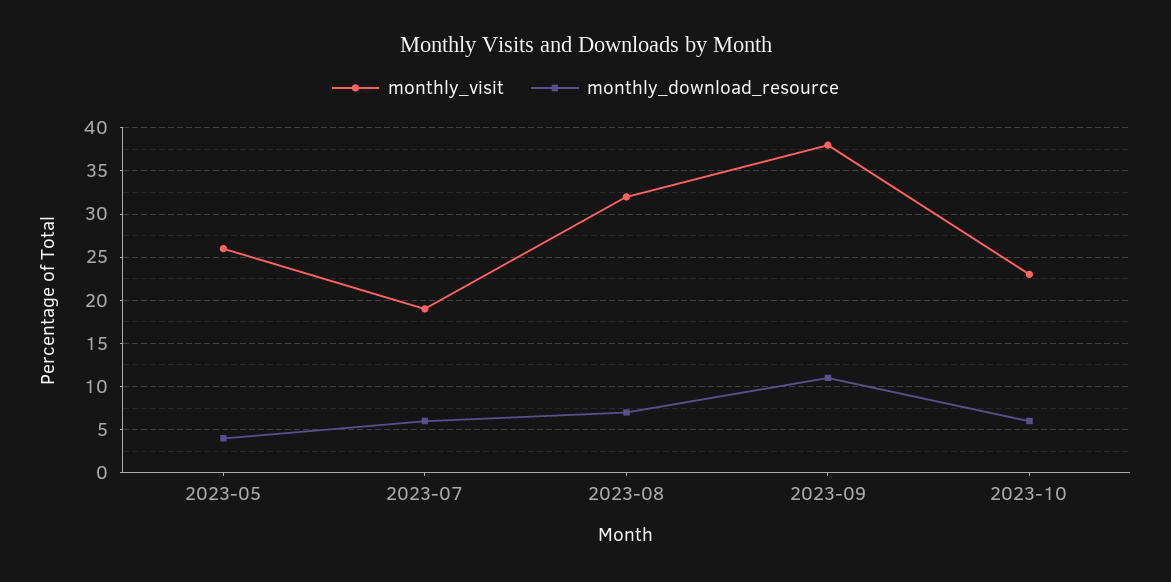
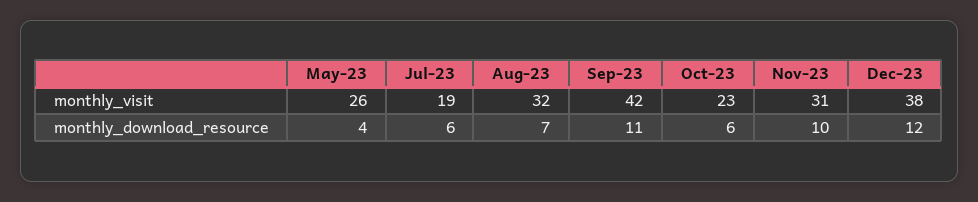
monthly_visit, 2023-09: 38 -> 42
monthly_visit, Nov-23: none -> 31
monthly_visit, Dec-23: none -> 38
monthly_download_resource, Nov-23: none -> 10
monthly_download_resource, Dec-23: none -> 12

